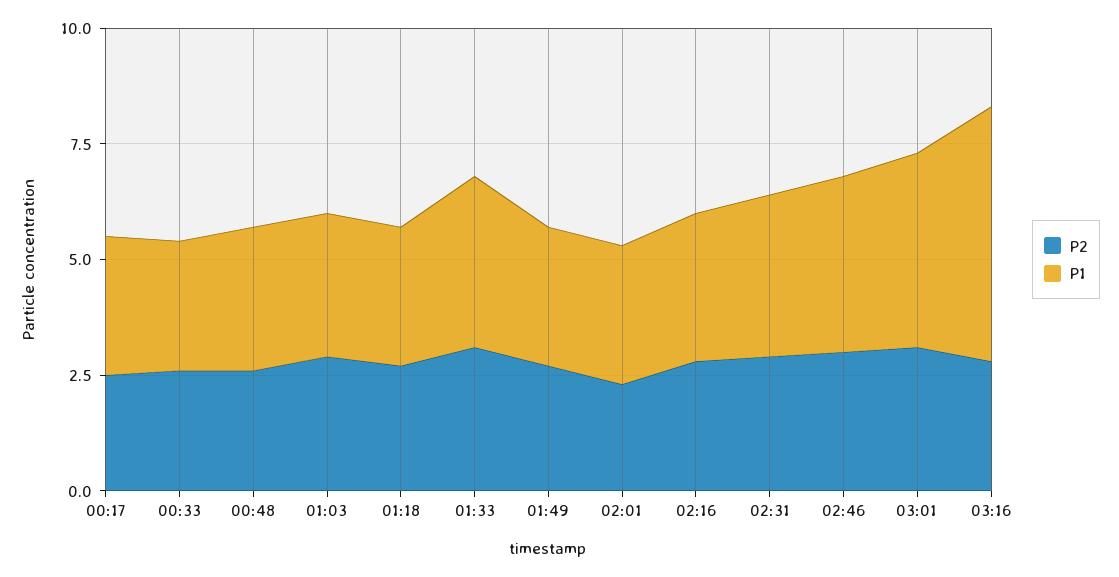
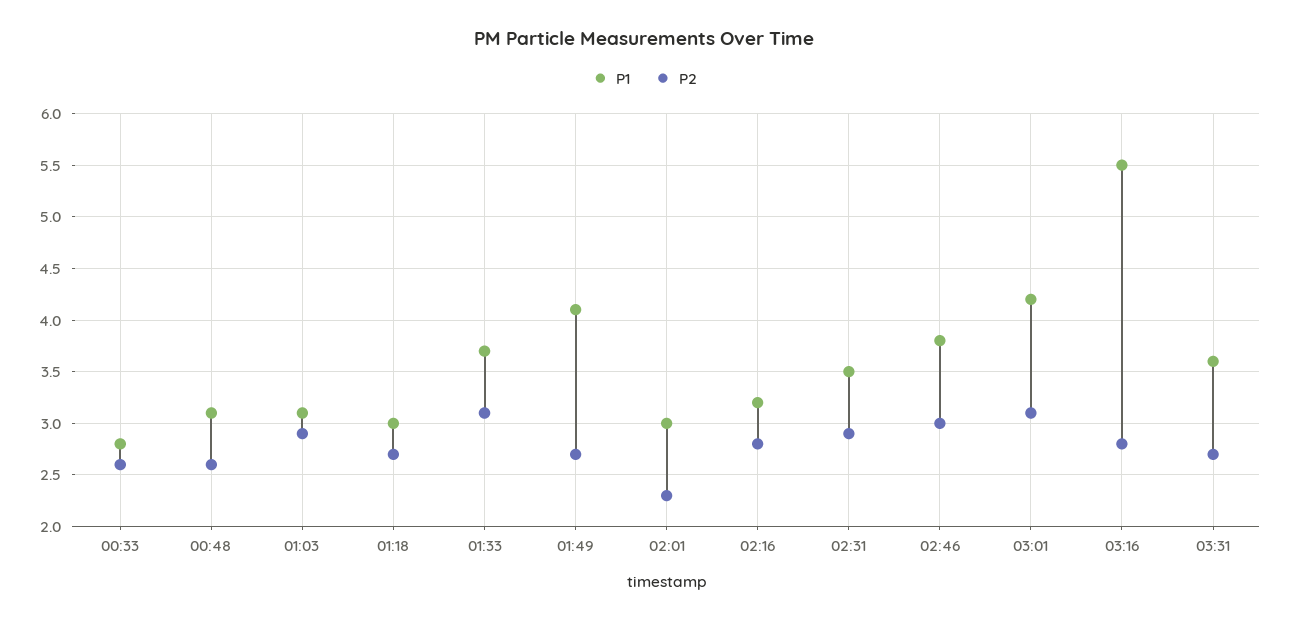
P2, 00:17: 2.5 -> none
P1, 00:17: 3 -> none
P1, 01:49: 3 -> 4.1
P1, 03:31: none -> 3.6
P2, 03:31: none -> 2.7

